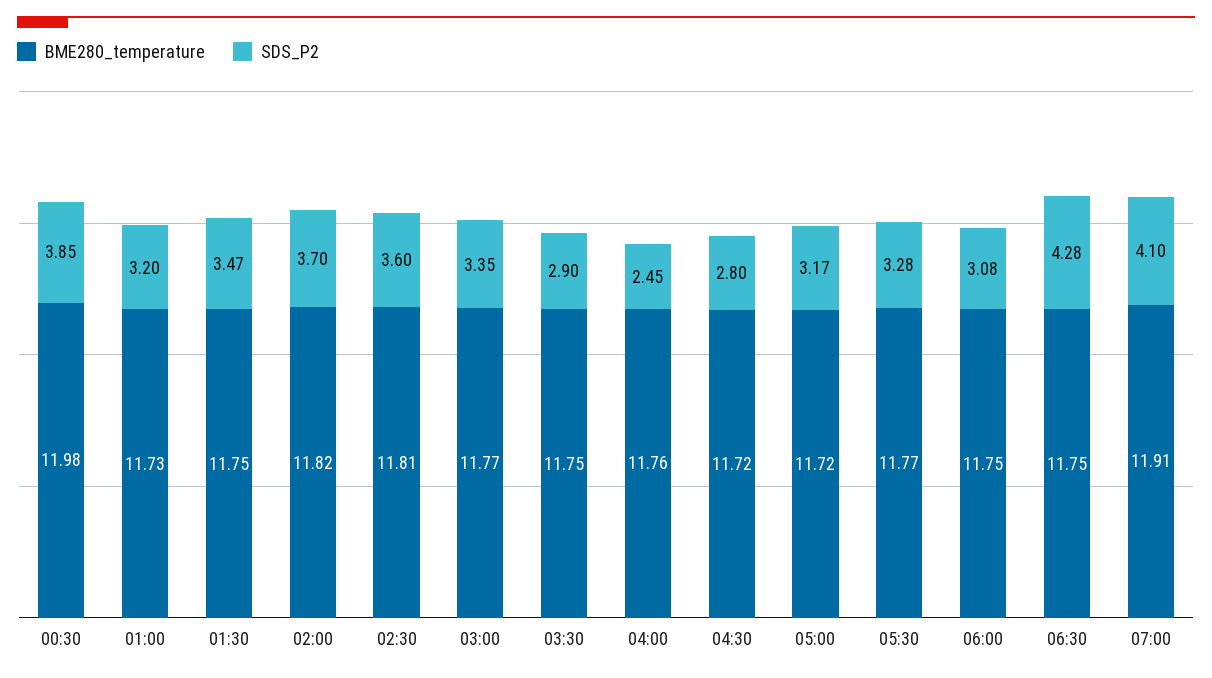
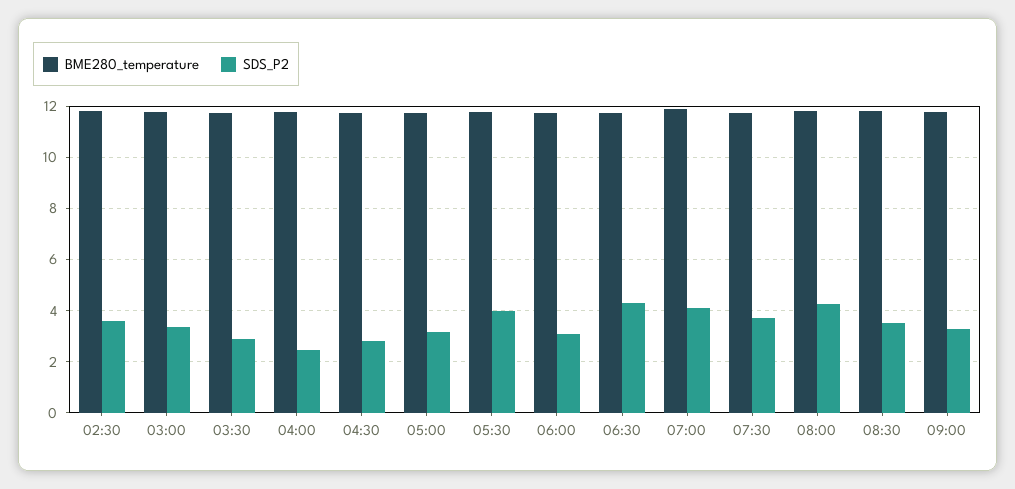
BME280_temperature, 00:30: 11.98 -> none
SDS_P2, 00:30: 3.85 -> none
BME280_temperature, 01:00: 11.73 -> none
SDS_P2, 01:00: 3.2 -> none
BME280_temperature, 01:30: 11.75 -> none
SDS_P2, 01:30: 3.47 -> none
BME280_temperature, 02:00: 11.82 -> none
SDS_P2, 02:00: 3.7 -> none
SDS_P2, 05:30: 3.28 -> 4
BME280_temperature, 07:30: none -> 11.75
SDS_P2, 07:30: none -> 3.75
BME280_temperature, 08:00: none -> 11.75
SDS_P2, 08:00: none -> 4.25
BME280_temperature, 08:30: none -> 11.75
SDS_P2, 08:30: none -> 3.5
BME280_temperature, 09:00: none -> 11.75
SDS_P2, 09:00: none -> 3.25

